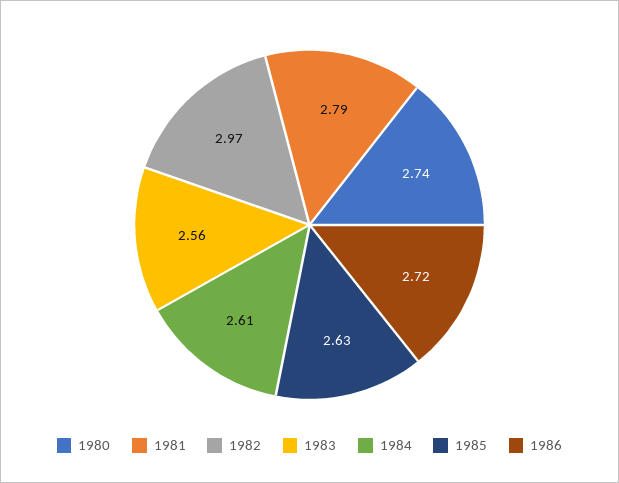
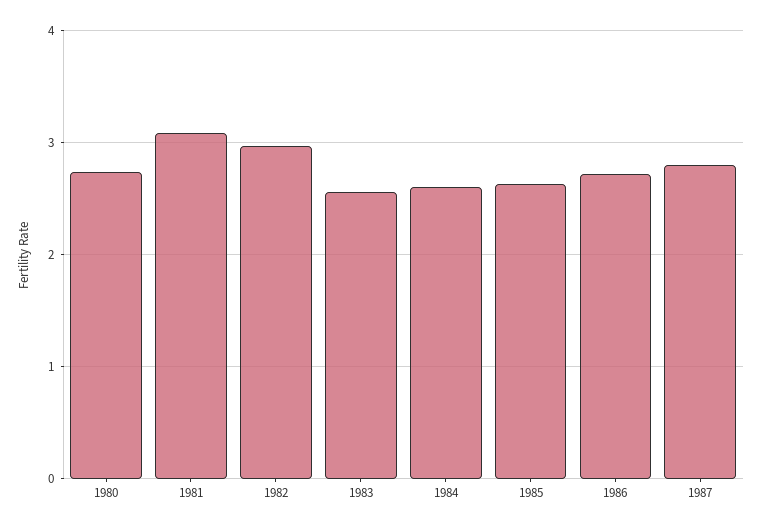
1981: 2.79 -> 3.1
1987: none -> 2.8

